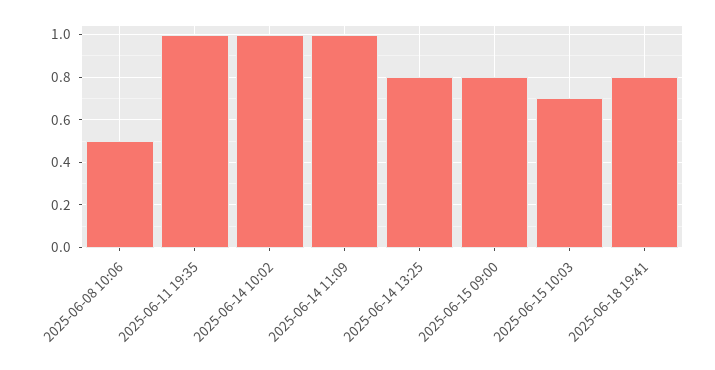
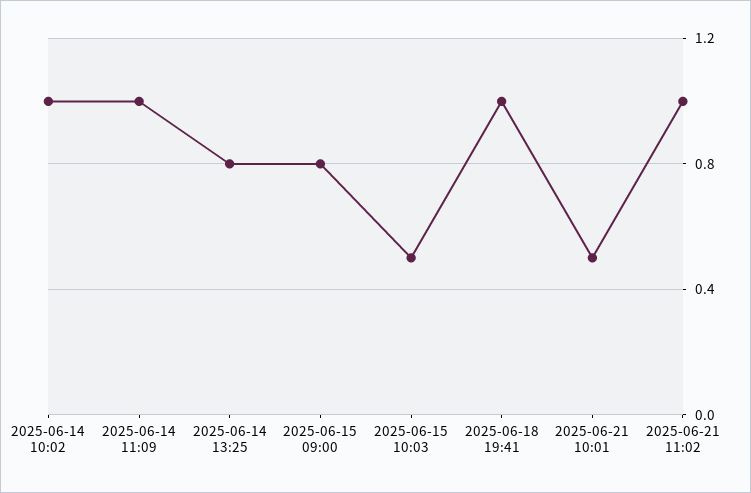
2025-06-08 10:06: 0.5 -> none
2025-06-11 19:35: 1 -> none
2025-06-15 10:03: 0.7 -> 0.5
2025-06-18 19:41: 0.8 -> 1
2025-06-21 10:01: none -> 0.5
2025-06-21 11:02: none -> 1

